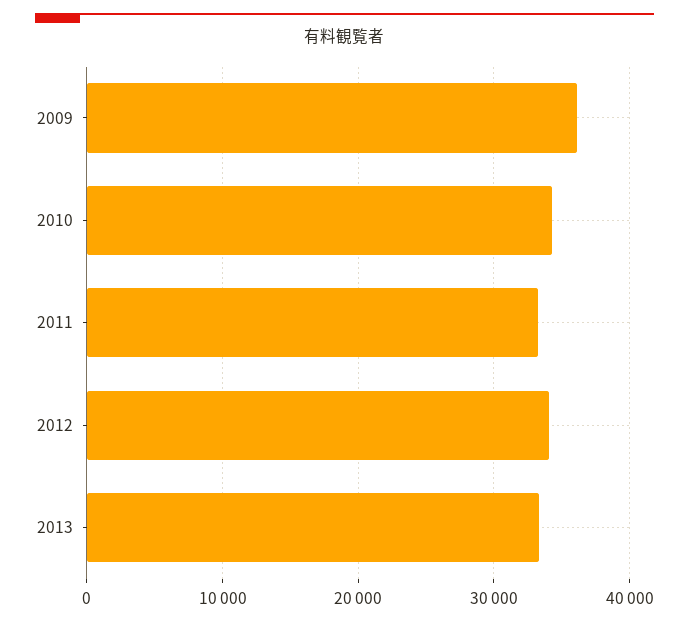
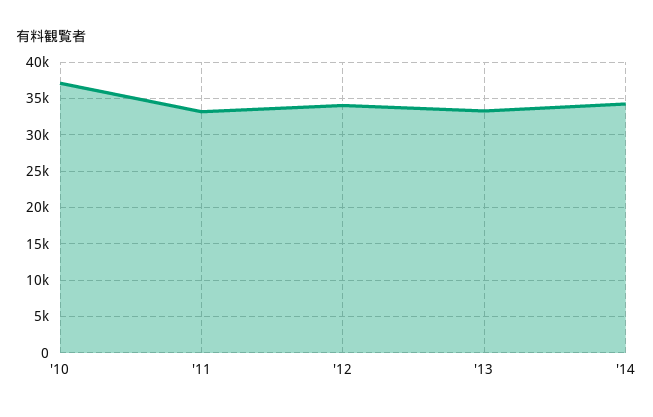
2009: 36000 -> none
2010: 34000 -> 37000
'14: none -> 34000

